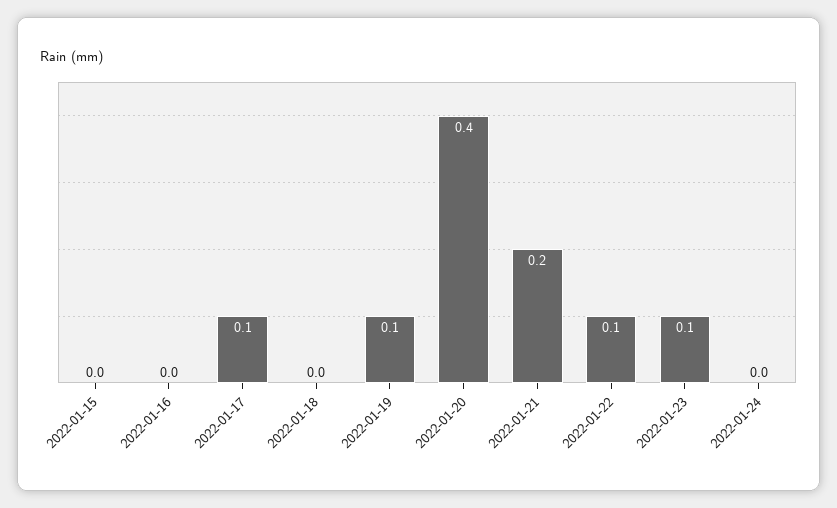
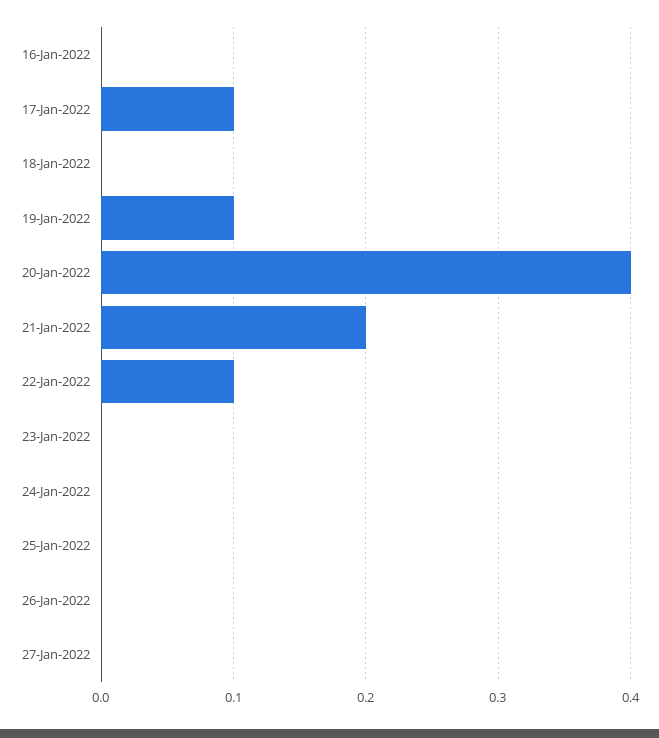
2022-01-15: 0 -> none
2022-01-23: 0.1 -> 0
25-Jan-2022: none -> 0
26-Jan-2022: none -> 0
27-Jan-2022: none -> 0

